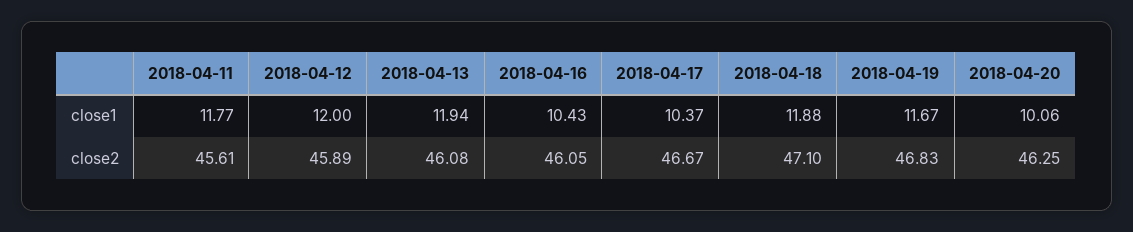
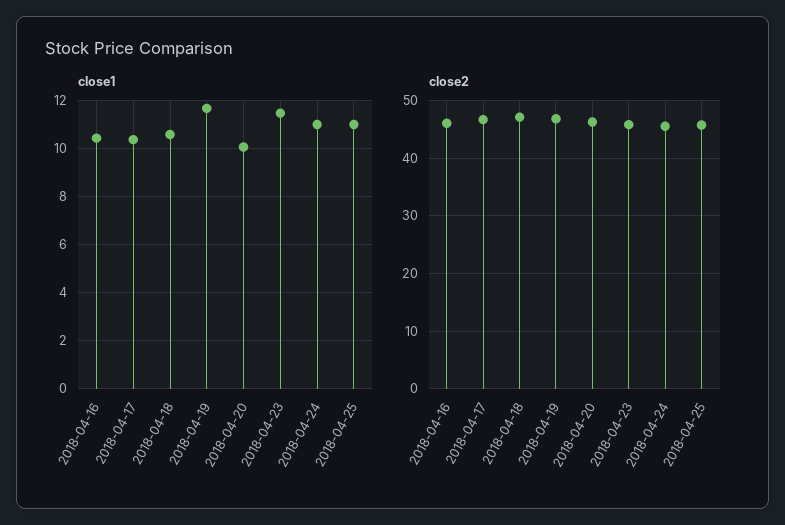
close1, 2018-04-11: 11.77 -> none
close1, 2018-04-12: 12 -> none
close1, 2018-04-13: 11.94 -> none
close1, 2018-04-18: 11.88 -> 10.5
close2, 2018-04-11: 45.61 -> none
close2, 2018-04-12: 45.89 -> none
close2, 2018-04-13: 46.08 -> none
close1, 2018-04-23: none -> 11.5
close1, 2018-04-24: none -> 11
close1, 2018-04-25: none -> 11
close2, 2018-04-23: none -> 46
close2, 2018-04-24: none -> 46
close2, 2018-04-25: none -> 46

